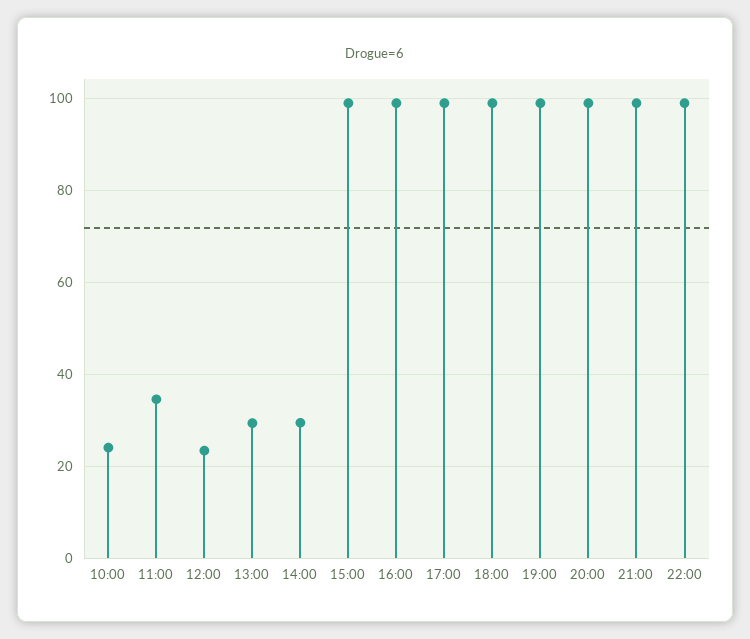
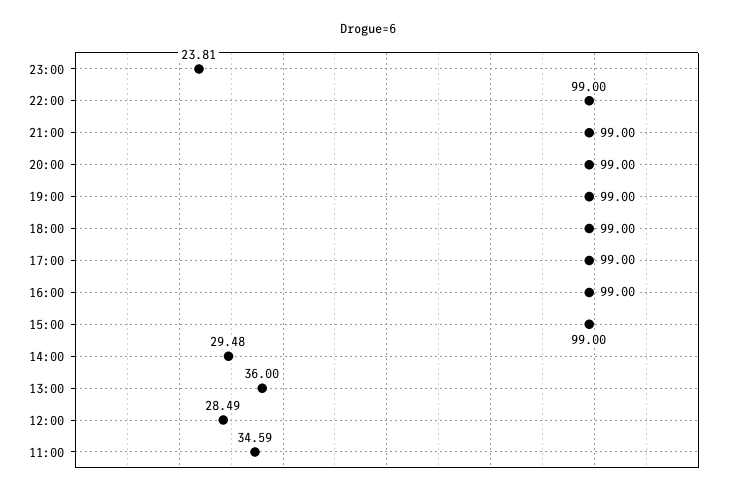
10:00: 24 -> none
12:00: 24 -> 28.49
13:00: 30 -> 36
23:00: none -> 23.81

